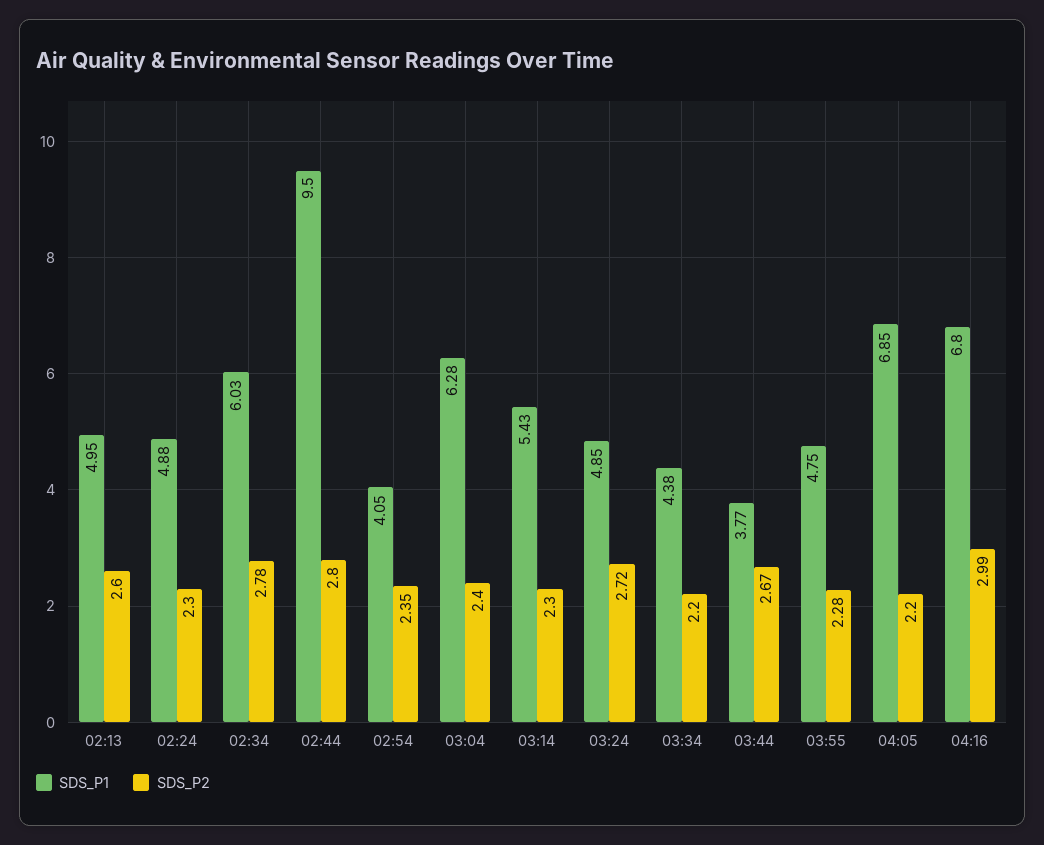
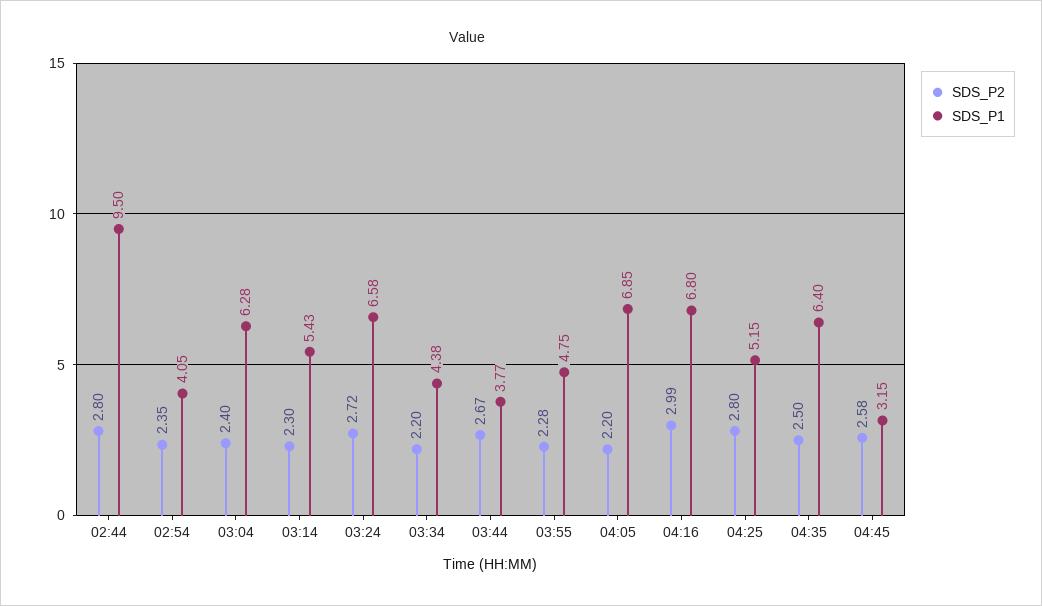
SDS_P1, 02:13: 4.95 -> none
SDS_P2, 02:13: 2.6 -> none
SDS_P1, 02:24: 4.88 -> none
SDS_P2, 02:24: 2.3 -> none
SDS_P1, 02:34: 6.03 -> none
SDS_P2, 02:34: 2.78 -> none
SDS_P1, 03:24: 4.85 -> 6.58
SDS_P2, 04:25: none -> 2.8
SDS_P1, 04:25: none -> 5.15
SDS_P2, 04:35: none -> 2.5
SDS_P1, 04:35: none -> 6.4
SDS_P2, 04:45: none -> 2.58
SDS_P1, 04:45: none -> 3.15

